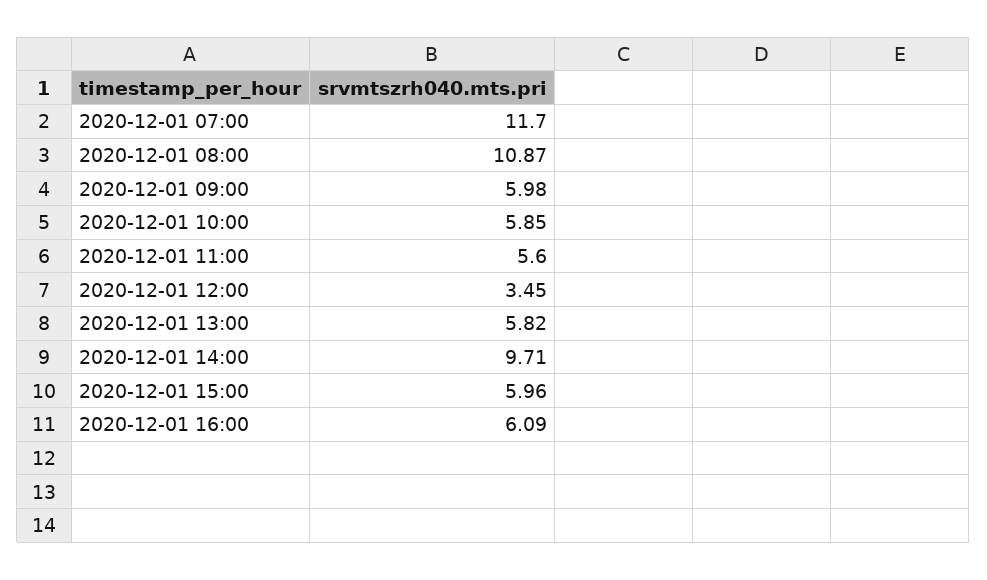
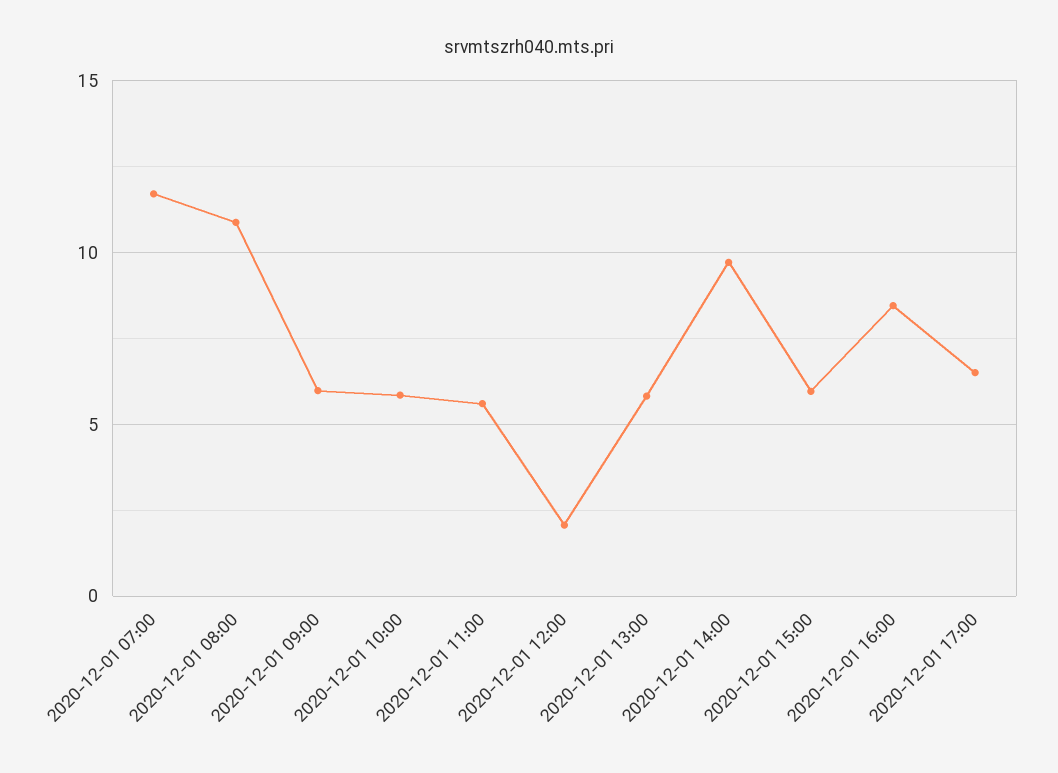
2020-12-01 12:00: 3.45 -> 2
2020-12-01 16:00: 6.09 -> 8.5
2020-12-01 17:00: none -> 6.5

